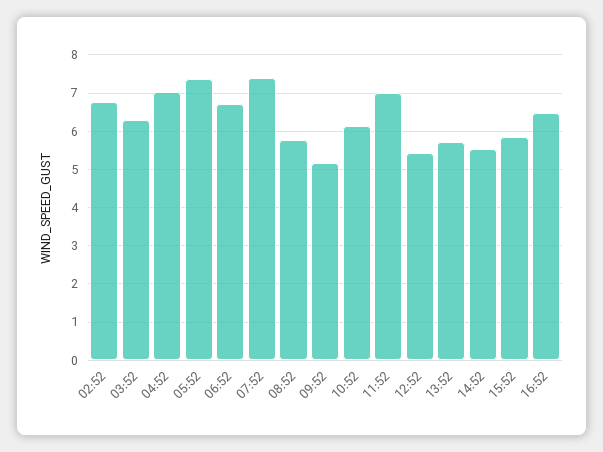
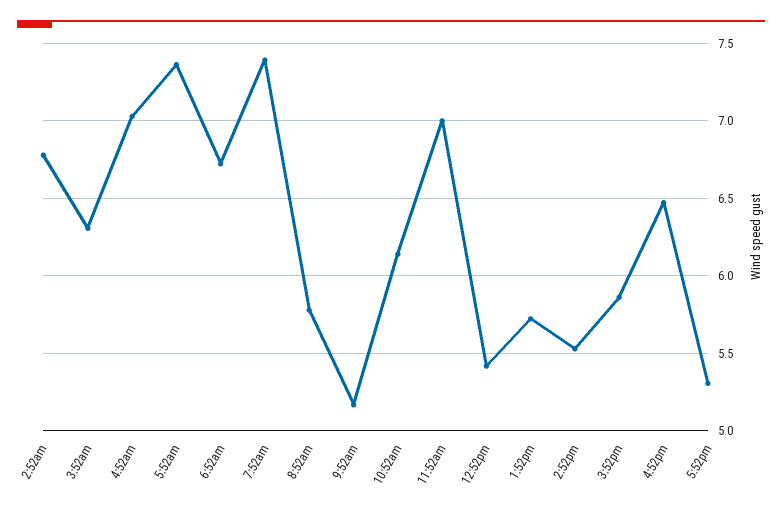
5:52pm: none -> 5.3

